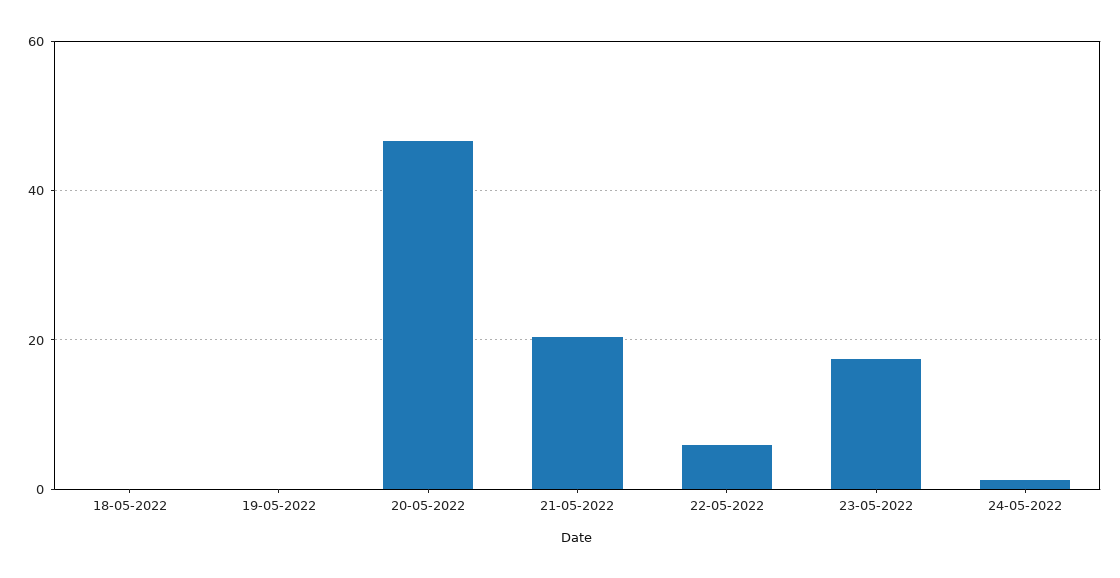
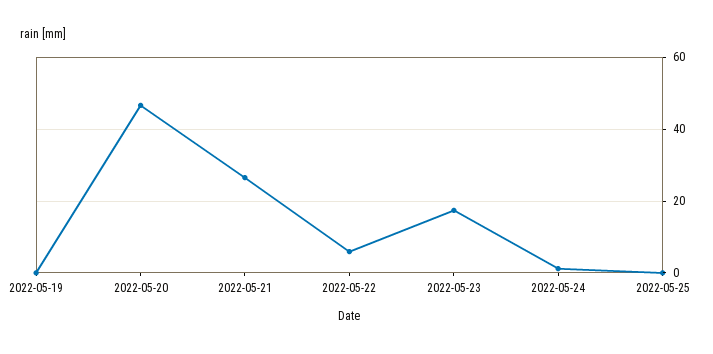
18-05-2022: 0 -> none
21-05-2022: 20 -> 26
2022-05-25: none -> 0

